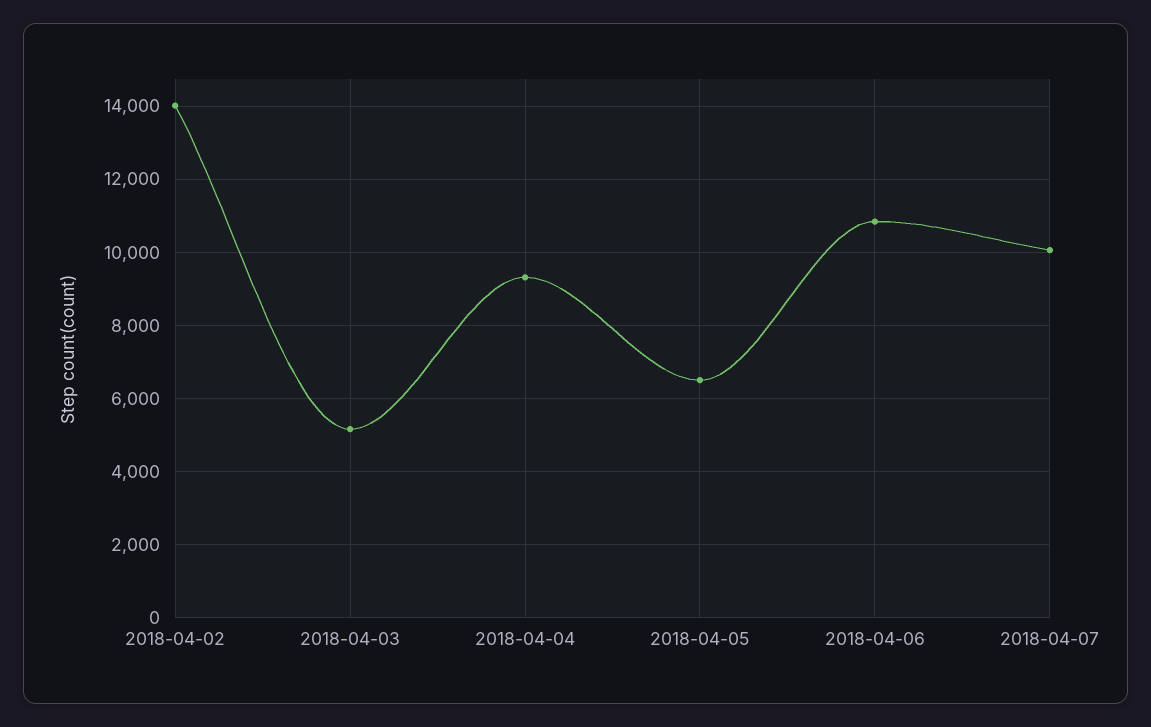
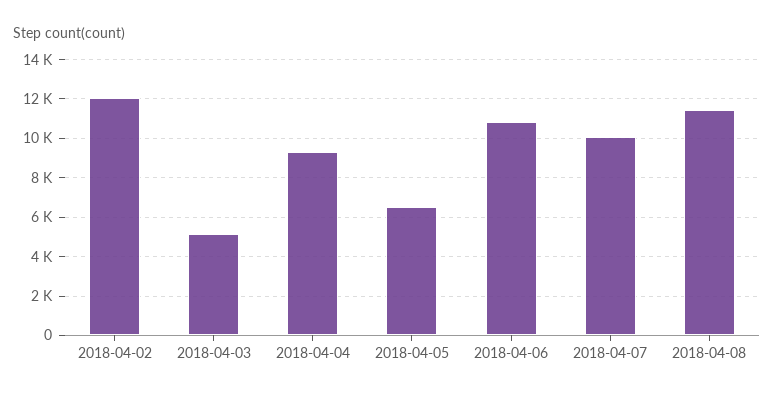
2018-04-02: 14000 -> 12000
2018-04-08: none -> 11500

